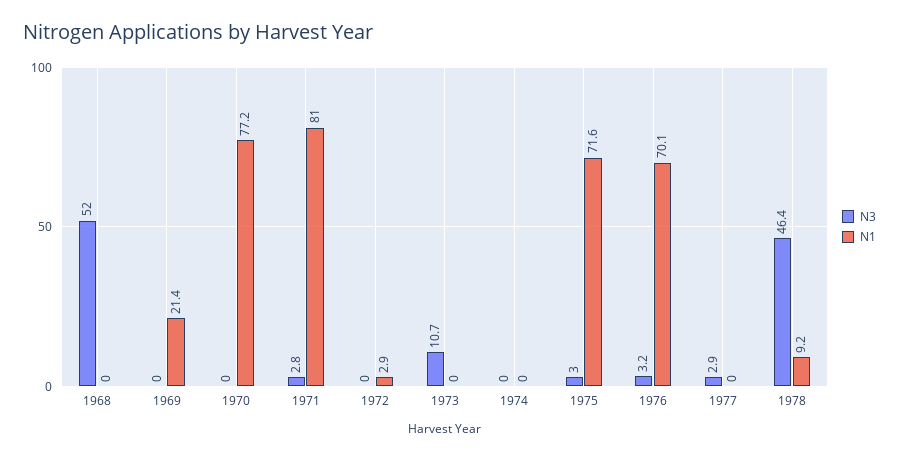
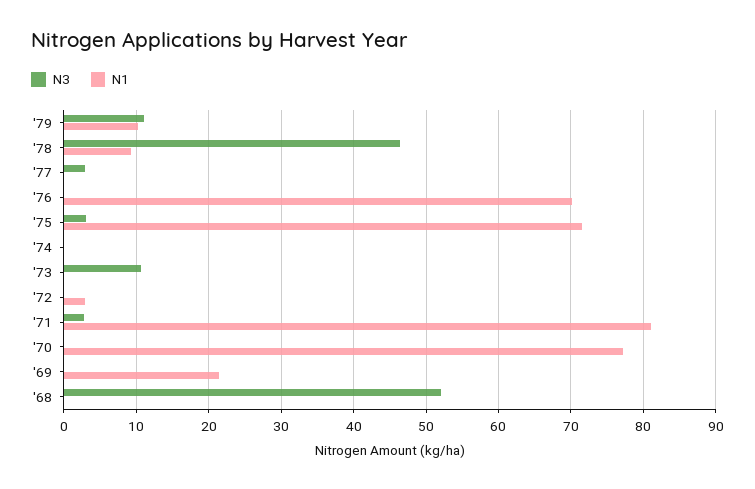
N3, 1976: 3.2 -> 0
N3, '79: none -> 11
N1, '79: none -> 10

